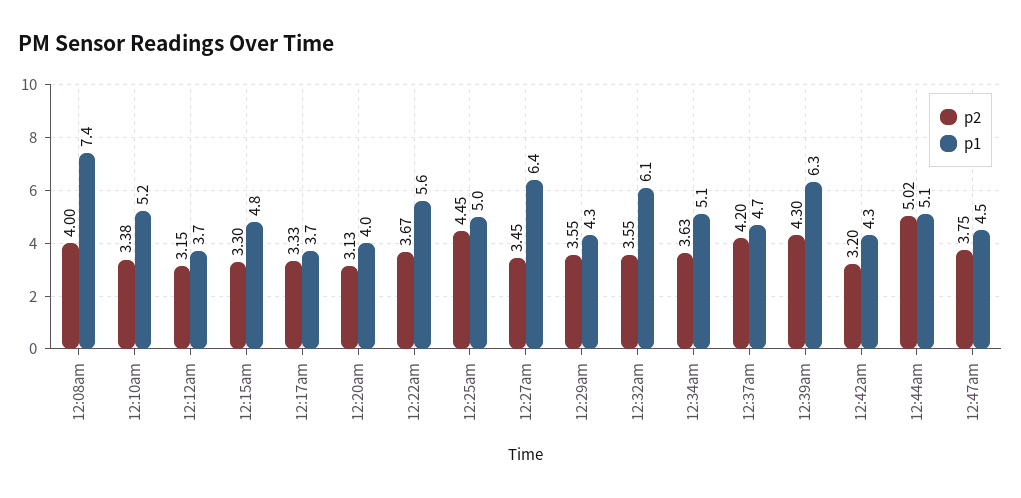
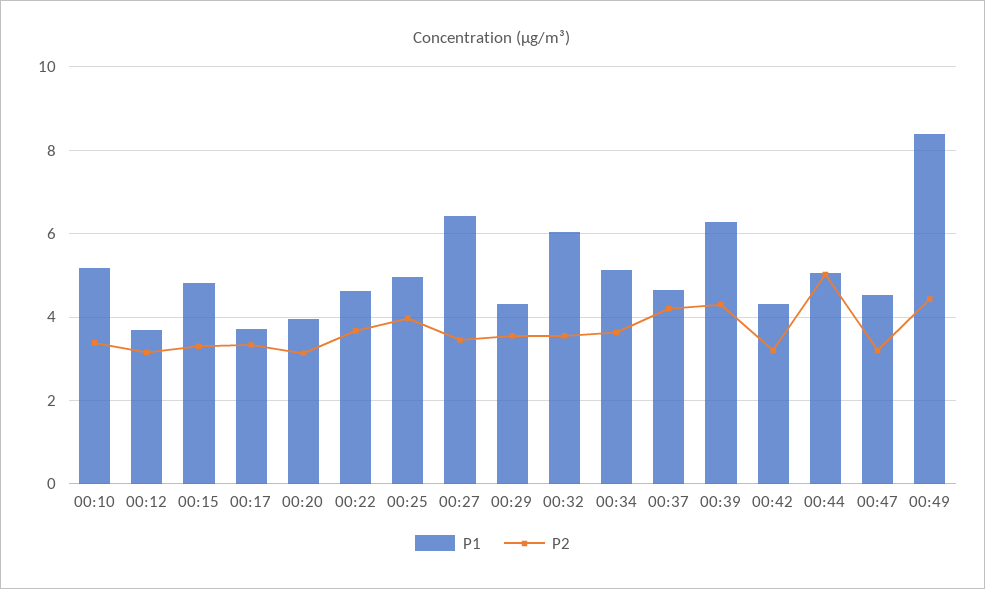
p2, 12:08am: 4 -> none
p1, 12:08am: 7.4 -> none
p1, 12:22am: 5.6 -> 4.6
p2, 12:25am: 4.45 -> 4
p2, 12:47am: 3.75 -> 3.2
p1, 00:49: none -> 8.4
p2, 00:49: none -> 4.4

